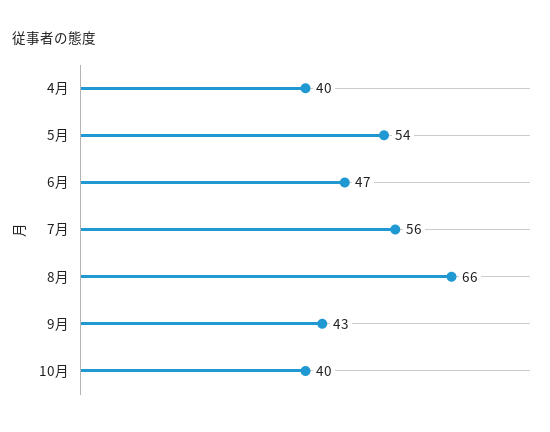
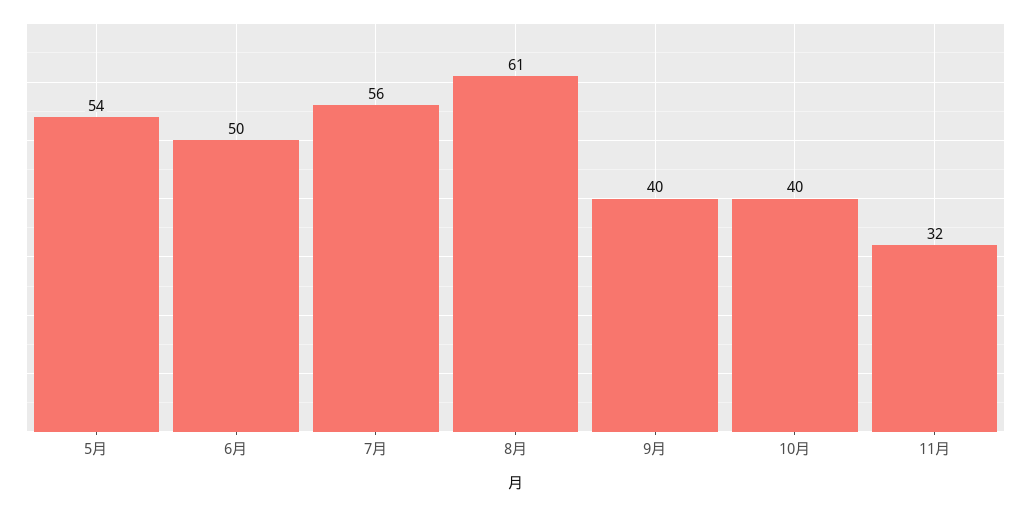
4月: 40 -> none
6月: 47 -> 50
8月: 66 -> 61
9月: 43 -> 40
11月: none -> 32

